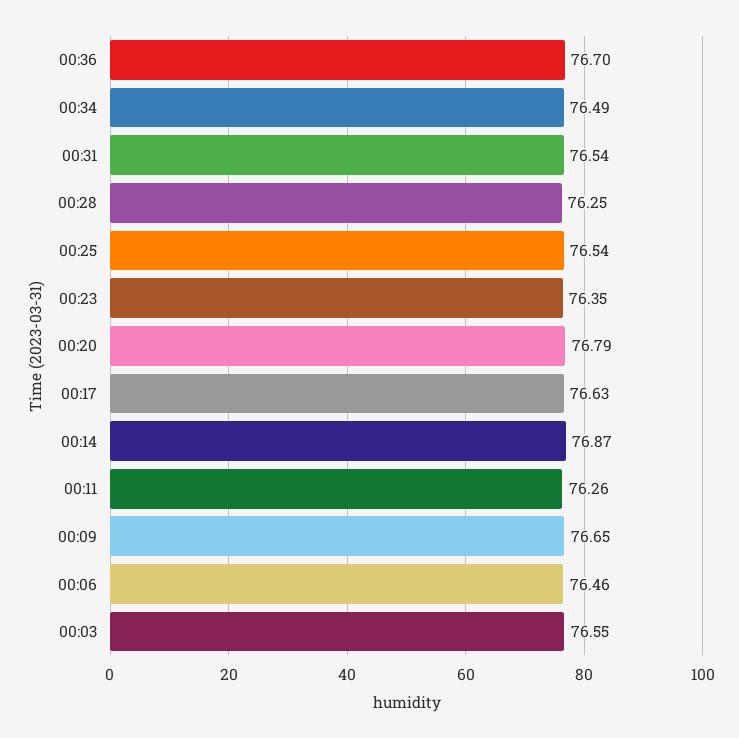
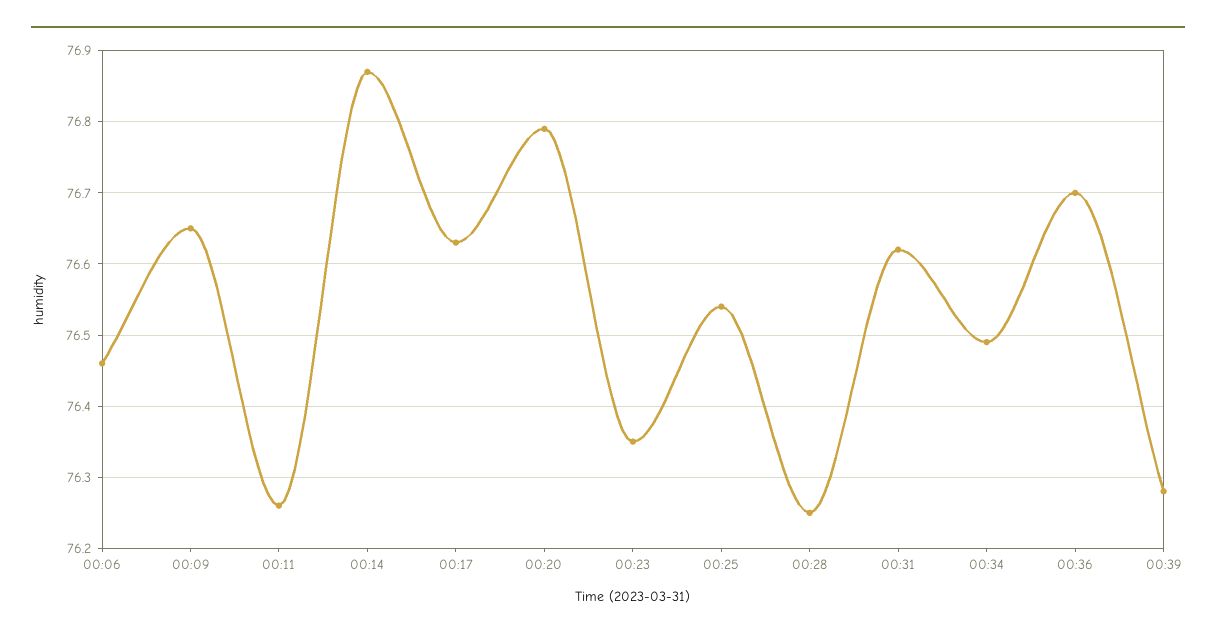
00:31: 76.54 -> 76.62
00:03: 76.55 -> none
00:39: none -> 76.28

